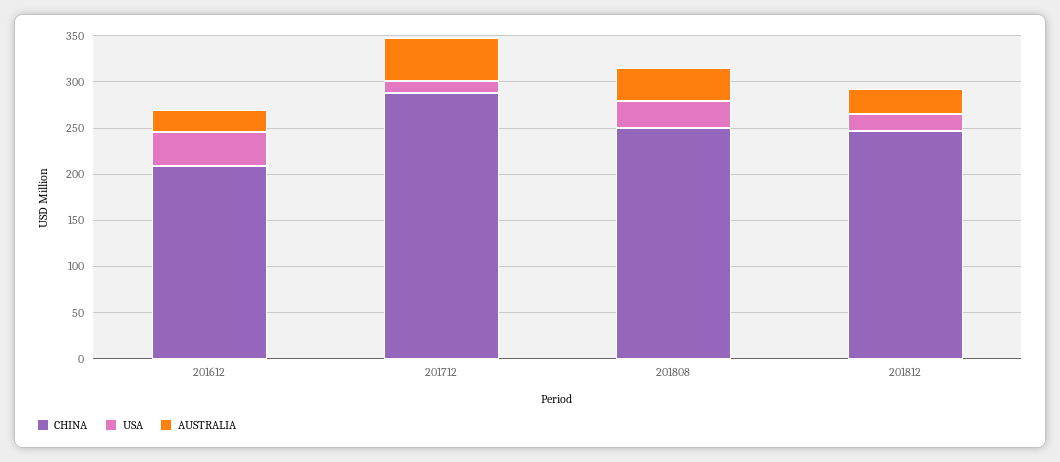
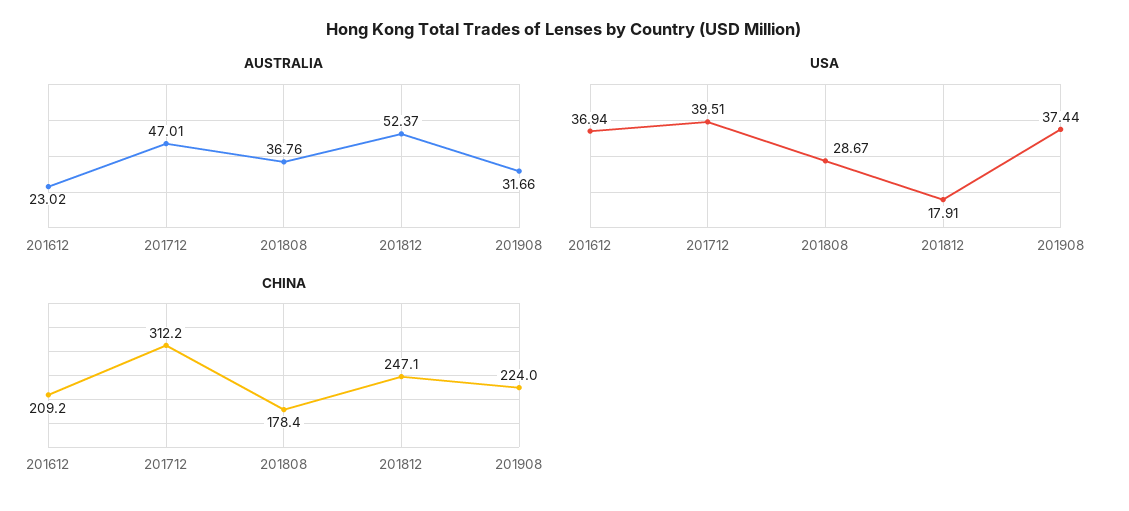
CHINA, 201712: 290 -> 312.2
USA, 201712: 10 -> 39.51
CHINA, 201808: 250 -> 178.4
AUSTRALIA, 201812: 30 -> 52.37
AUSTRALIA, 201908: none -> 31.66
USA, 201908: none -> 37.44
CHINA, 201908: none -> 224

